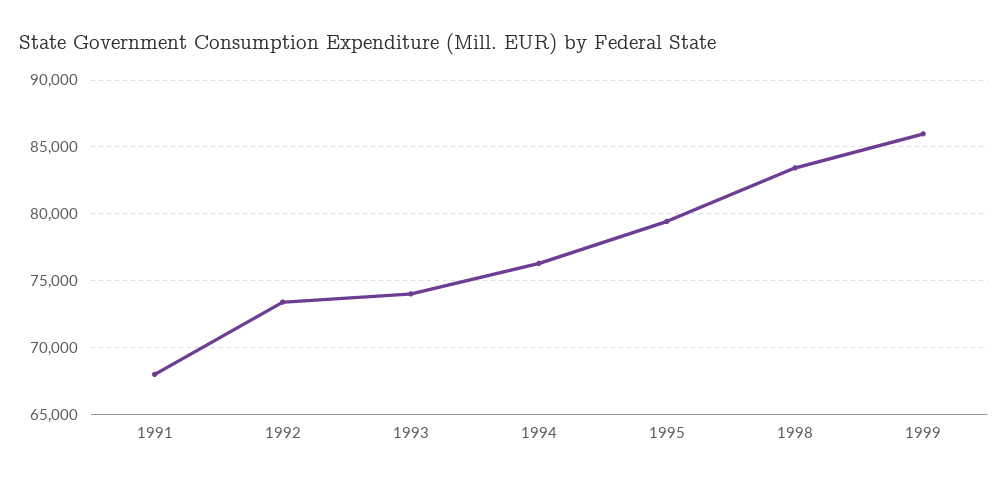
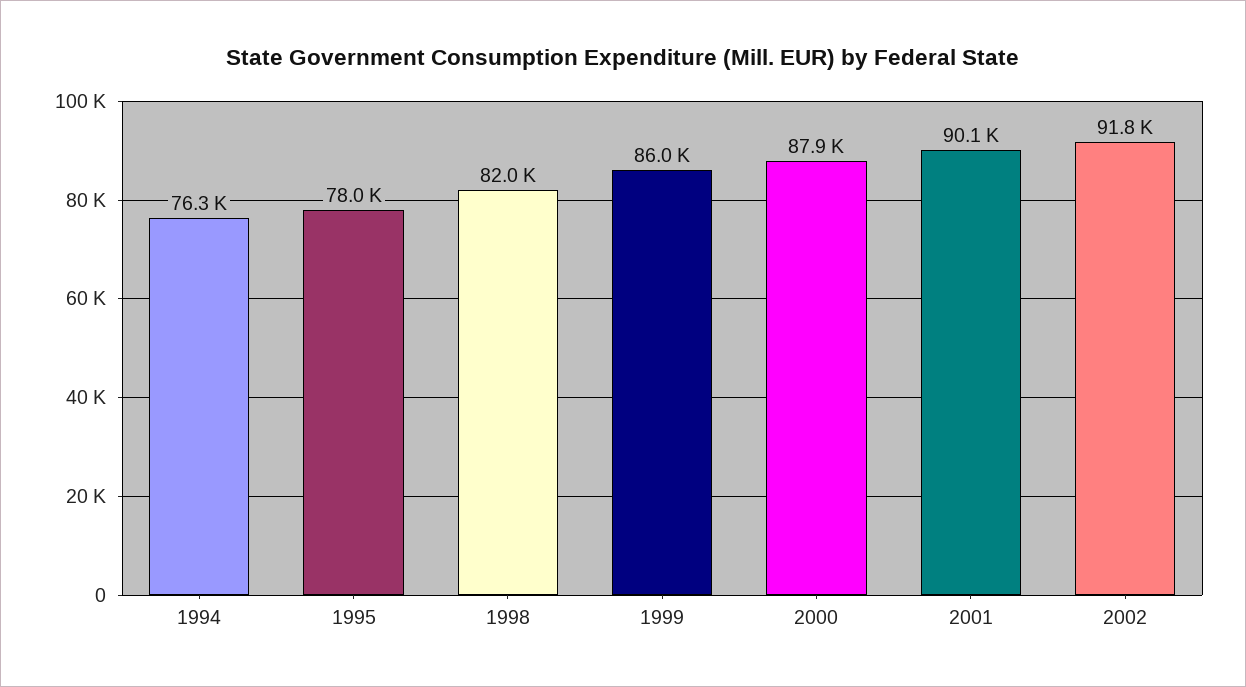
1991: 68000 -> none
1992: 73500 -> none
1993: 74000 -> none
1995: 79500 -> 78000
1998: 83500 -> 82000
2000: none -> 87900
2001: none -> 90100
2002: none -> 91800

